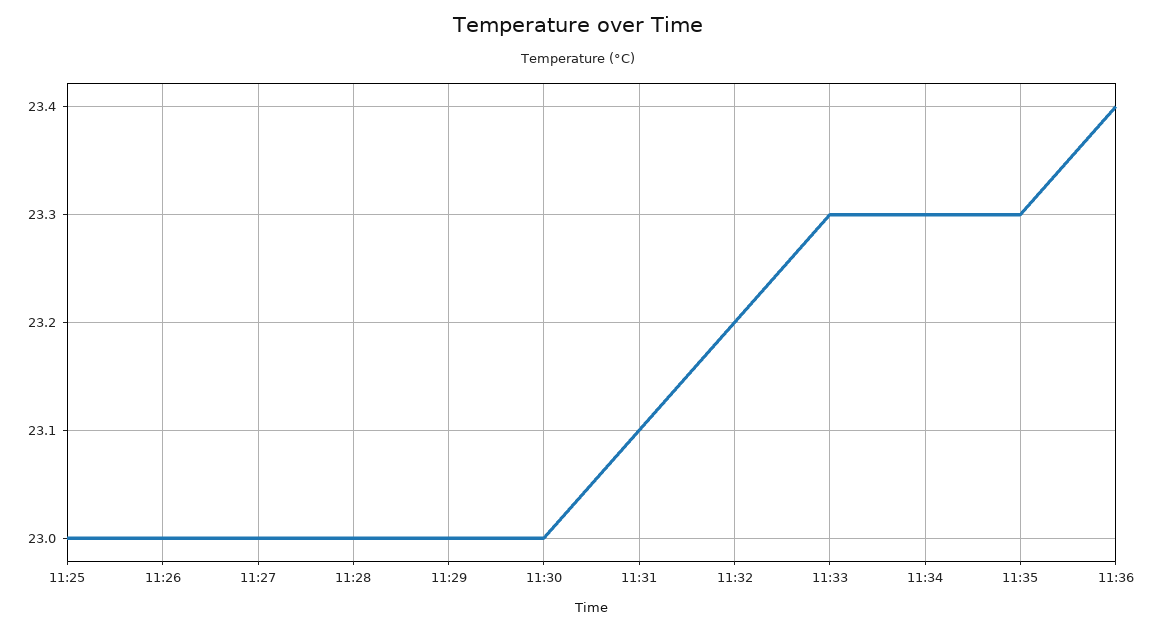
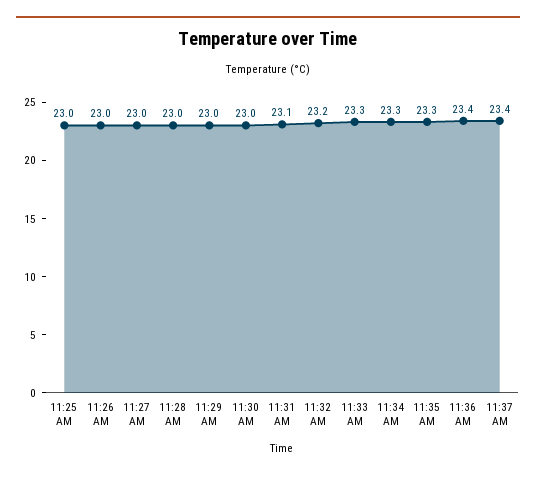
11:37 AM: none -> 23.4

